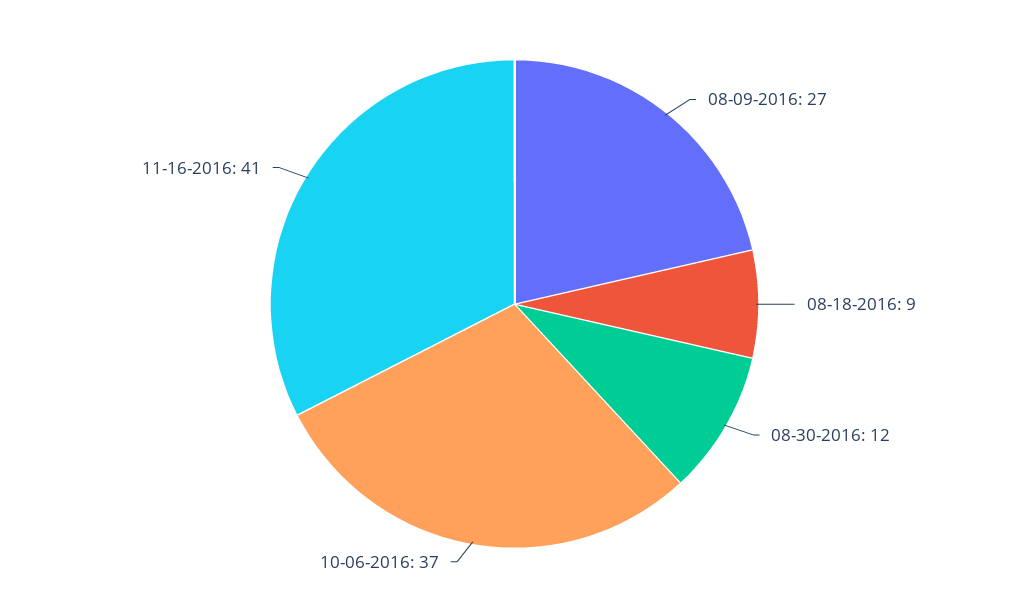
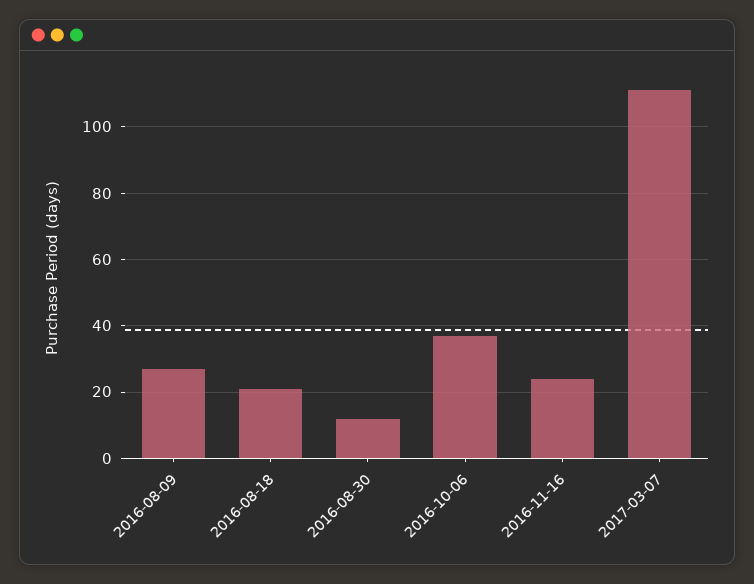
08-18-2016: 9 -> 20
11-16-2016: 41 -> 25
2017-03-07: none -> 110

